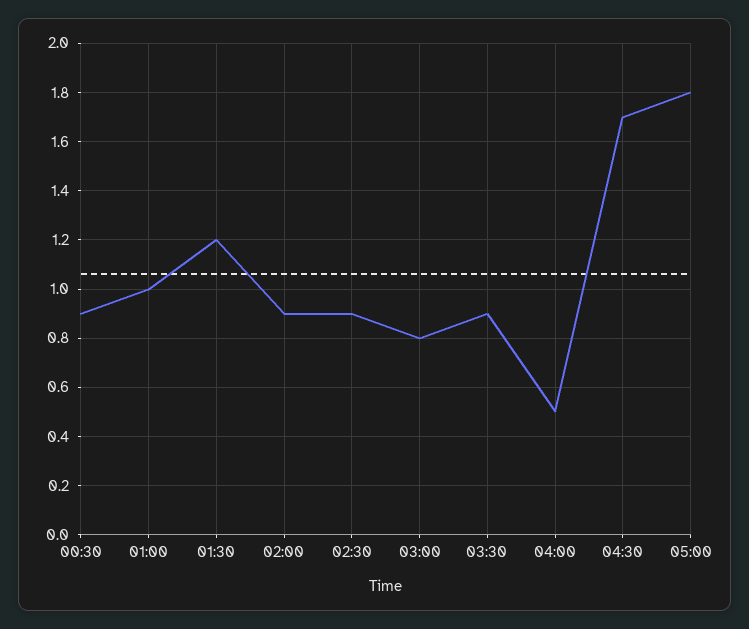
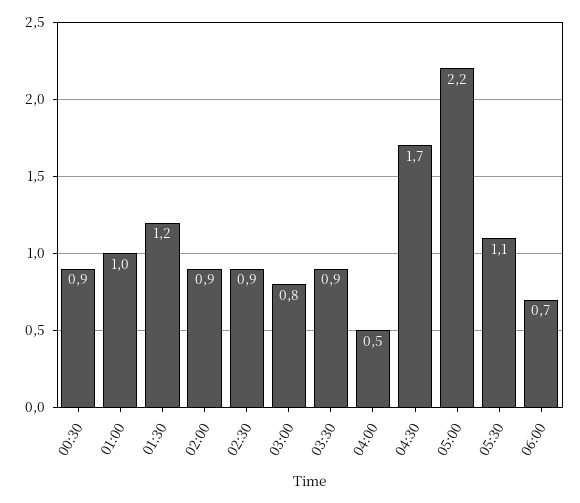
05:00: 1.8 -> 2.2
05:30: none -> 1.1
06:00: none -> 0.7

